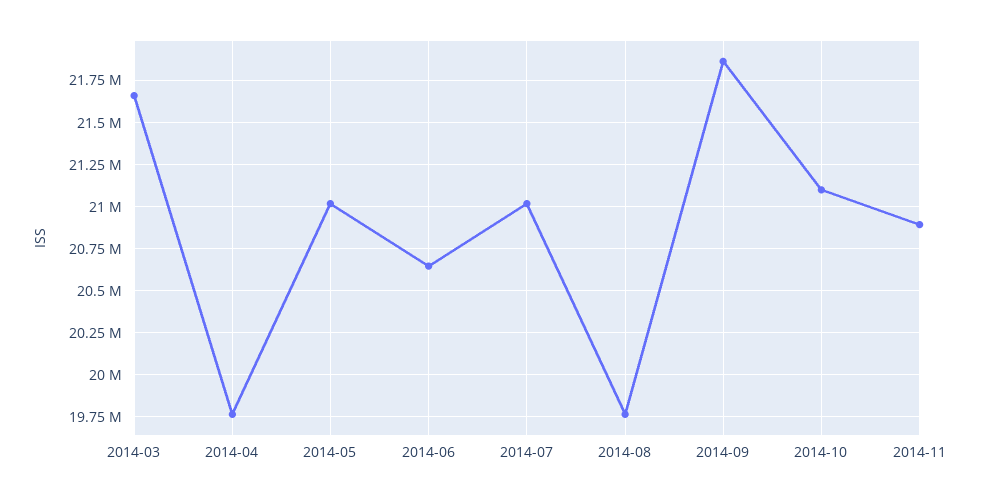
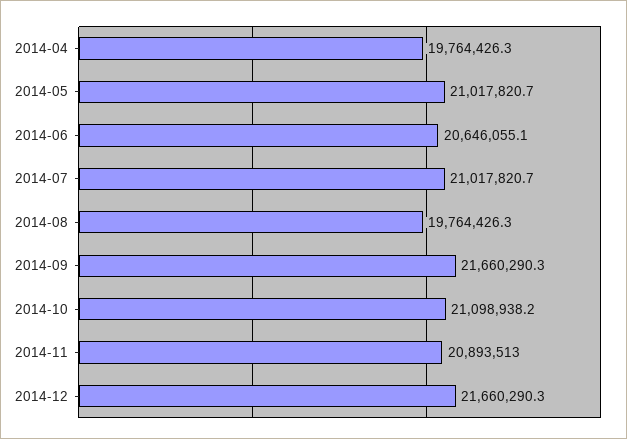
2014-03: 21650000 -> none
2014-09: 21850000 -> 21660290.3
2014-12: none -> 21660290.3

